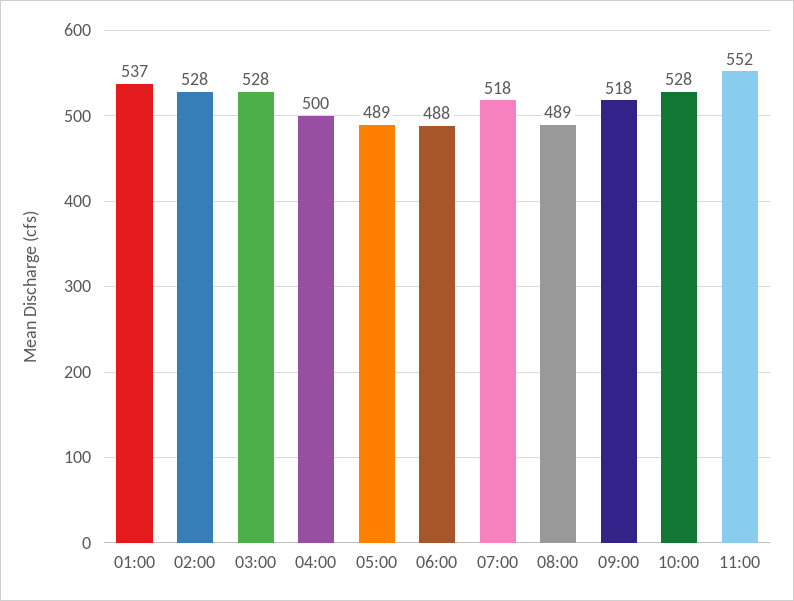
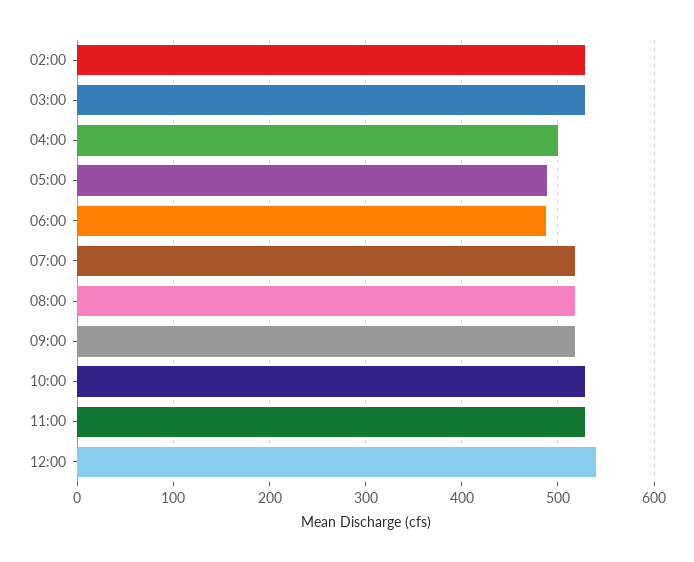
01:00: 537 -> none
08:00: 489 -> 520
11:00: 552 -> 530
12:00: none -> 540

